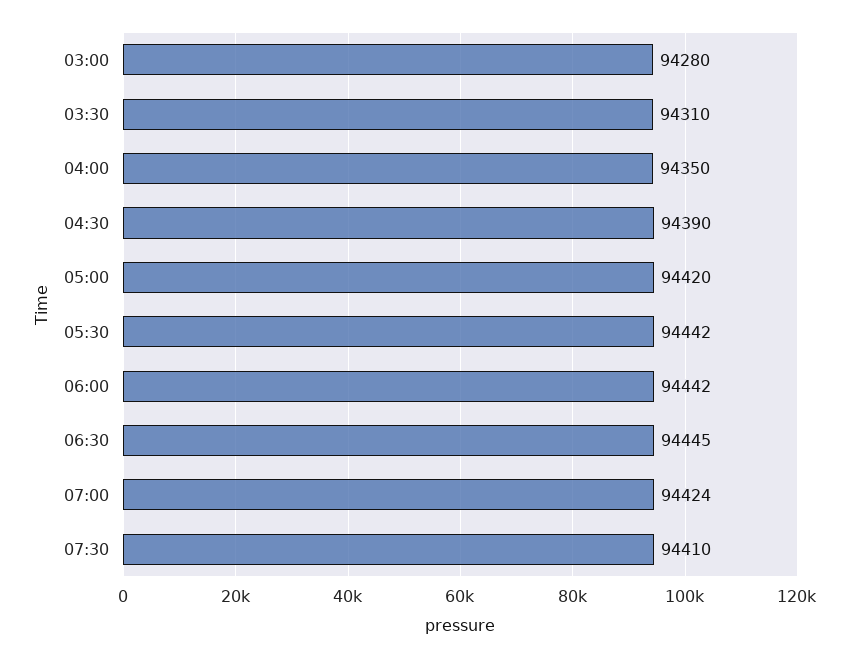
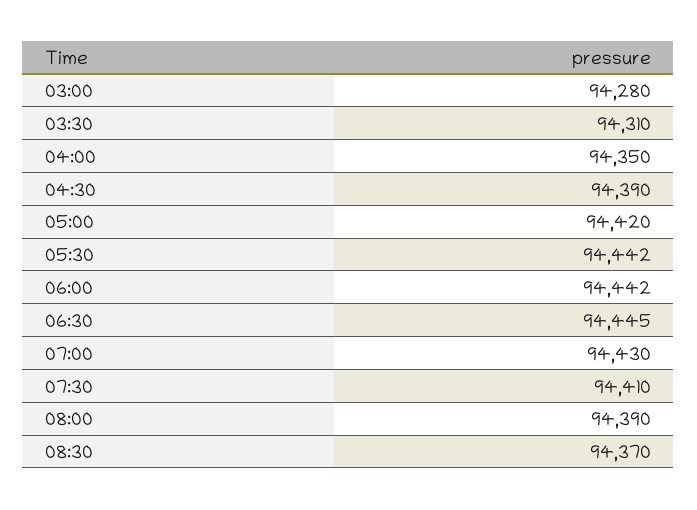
07:00: 94424 -> 94430
08:00: none -> 94390
08:30: none -> 94370

